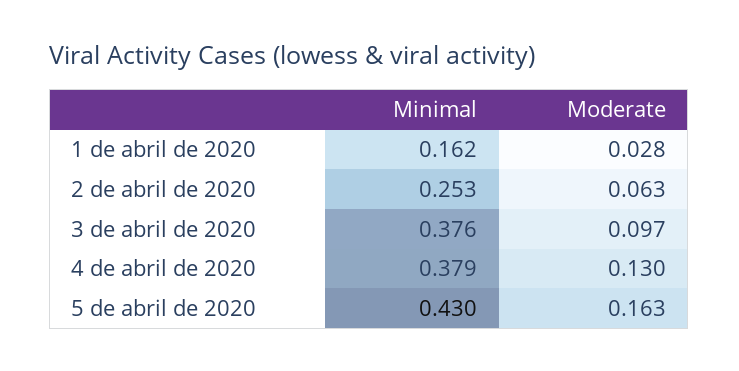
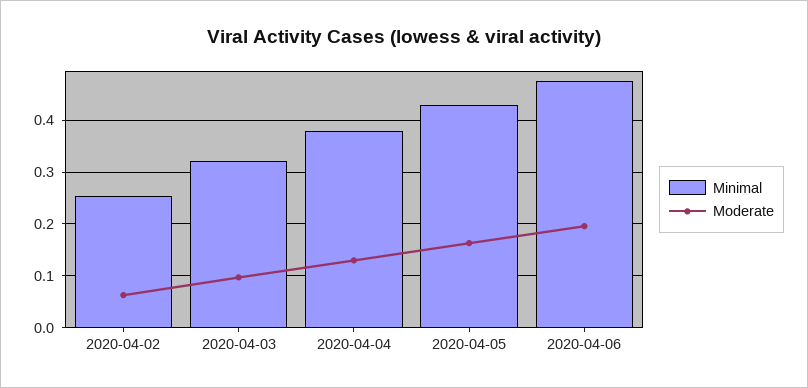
Minimal, 1 de abril de 2020: 0.162 -> none
Moderate, 1 de abril de 2020: 0.028 -> none
Minimal, 3 de abril de 2020: 0.376 -> 0.32
Minimal, 2020-04-06: none -> 0.48
Moderate, 2020-04-06: none -> 0.2

